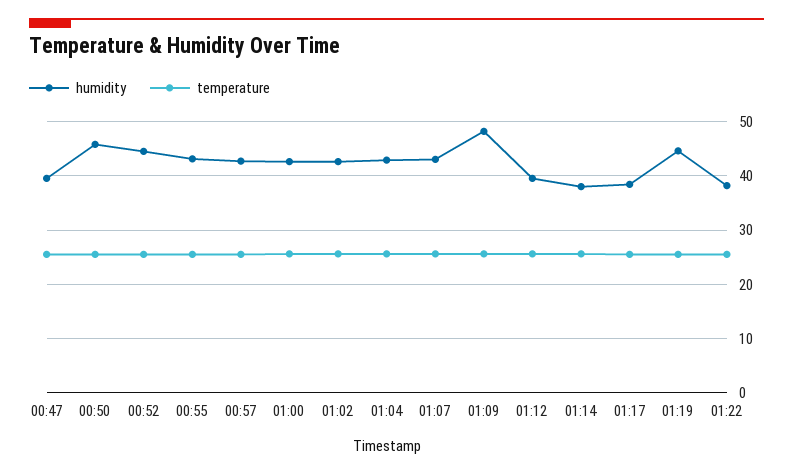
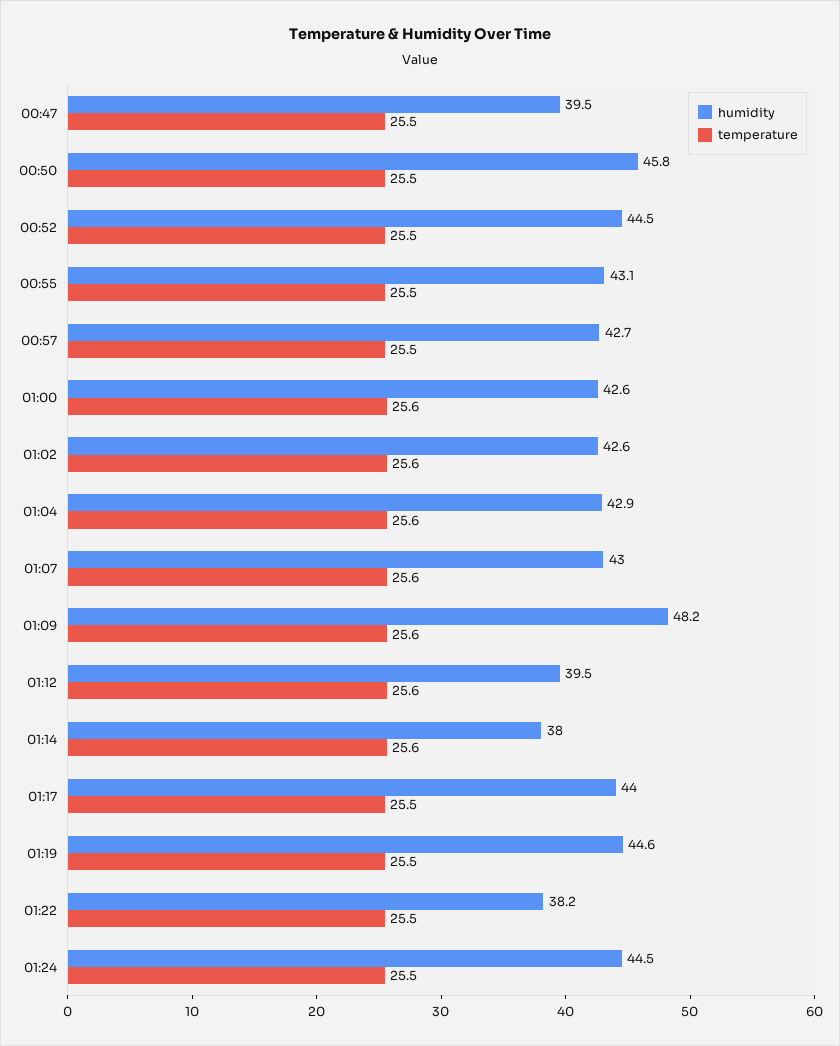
humidity, 01:17: 38 -> 44
humidity, 01:24: none -> 44.5
temperature, 01:24: none -> 25.5

